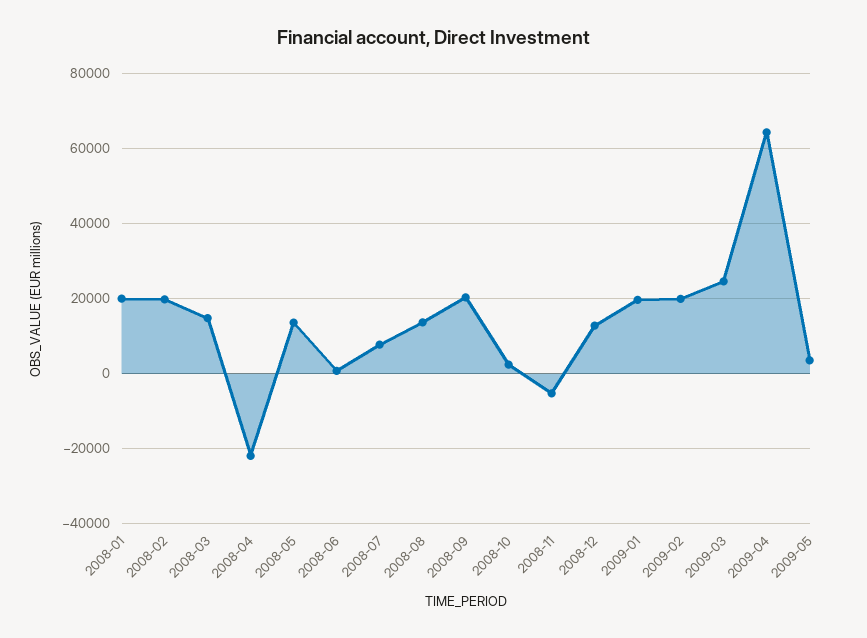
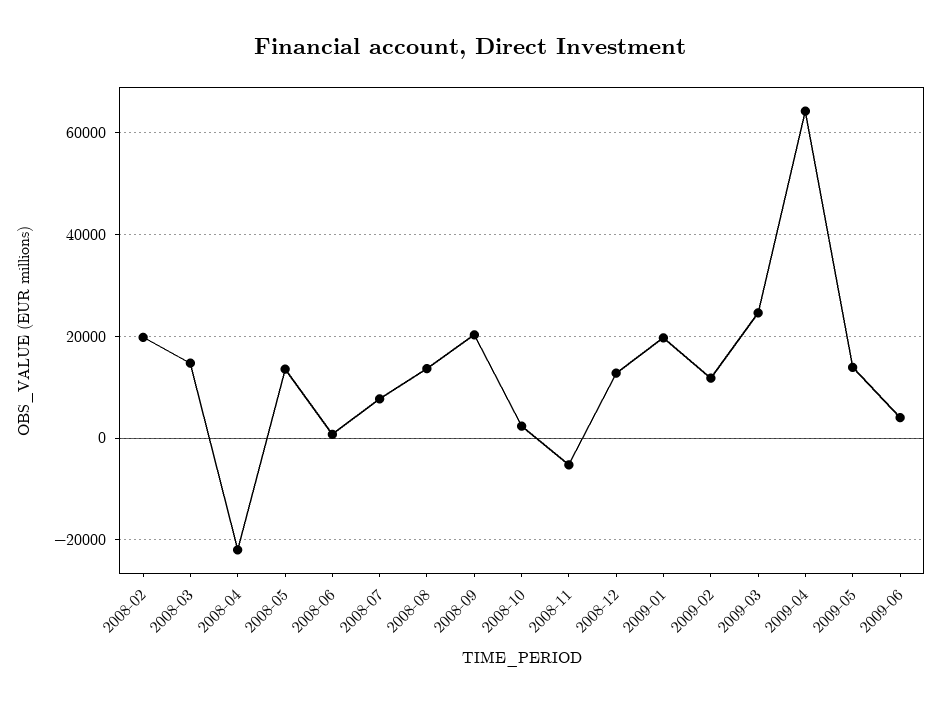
2008-01: 20000 -> none
2009-02: 20000 -> 12000
2009-05: 4000 -> 14000
2009-06: none -> 4000

